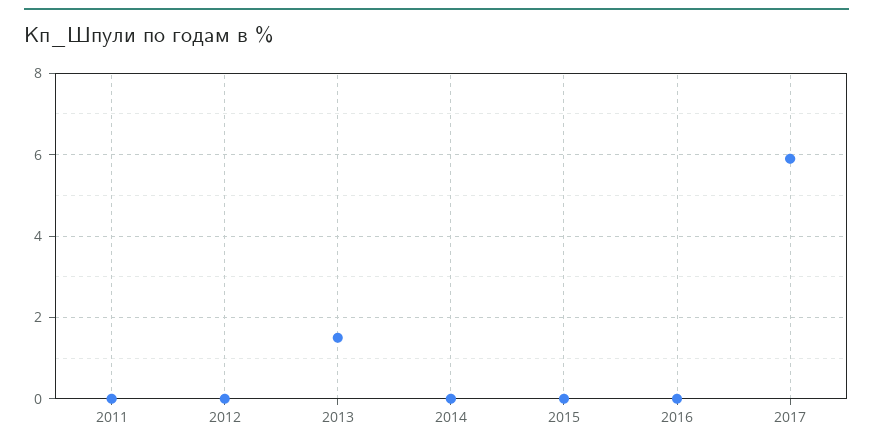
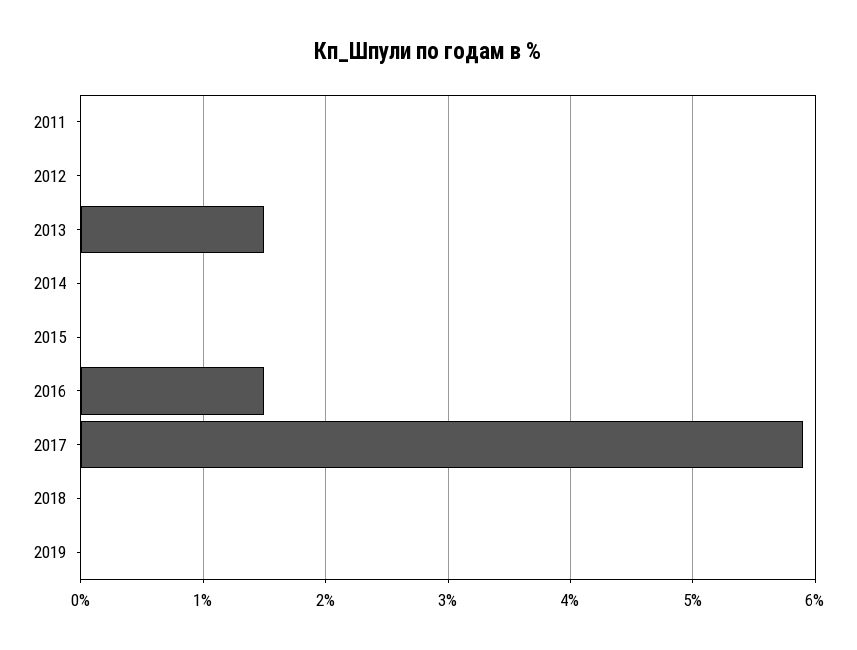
2016: 0 -> 1.5
2018: none -> 0
2019: none -> 0

